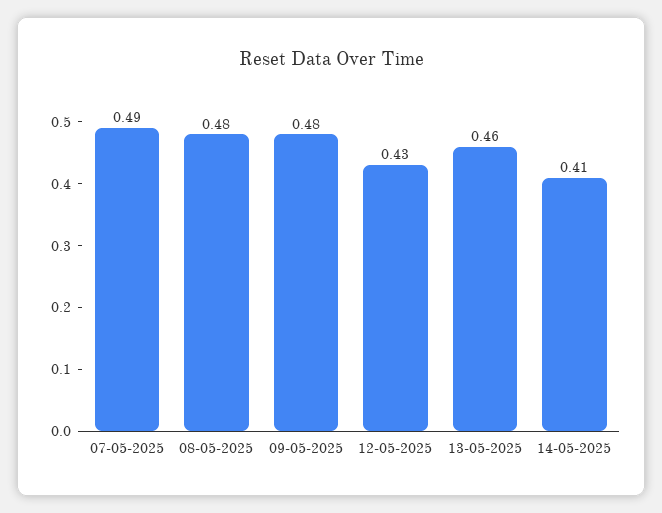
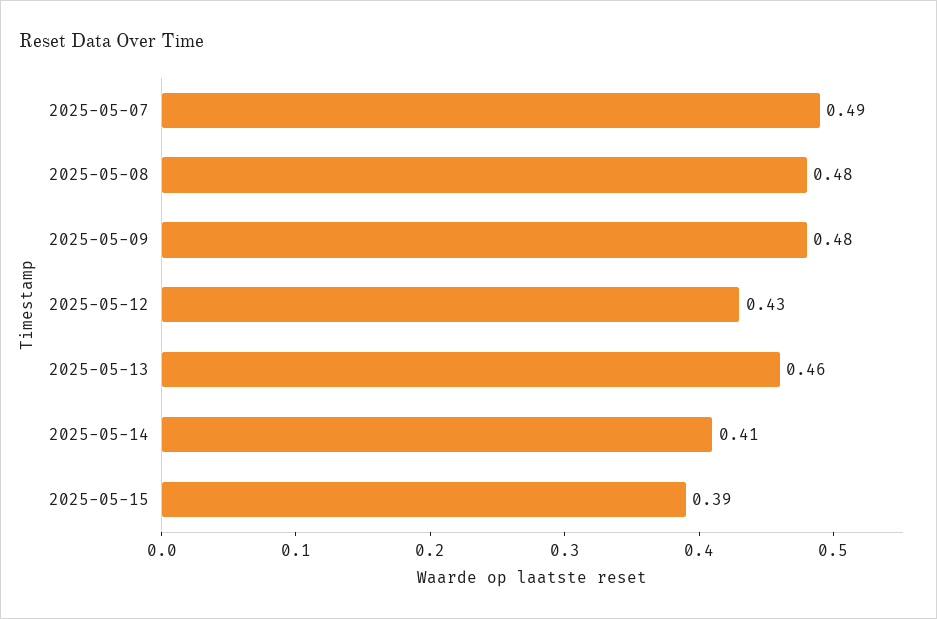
2025-05-15: none -> 0.39

